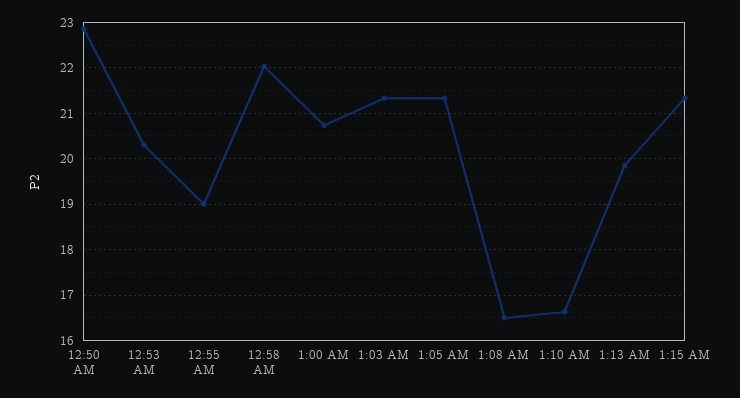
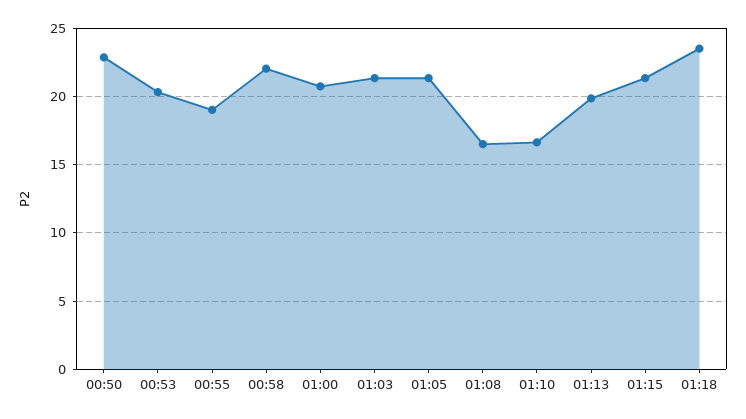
01:18: none -> 23.5

